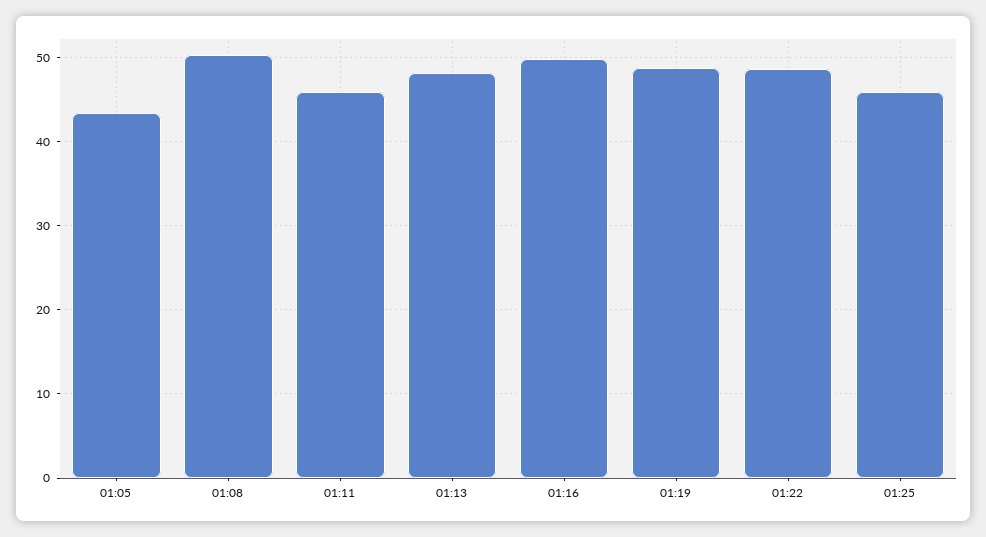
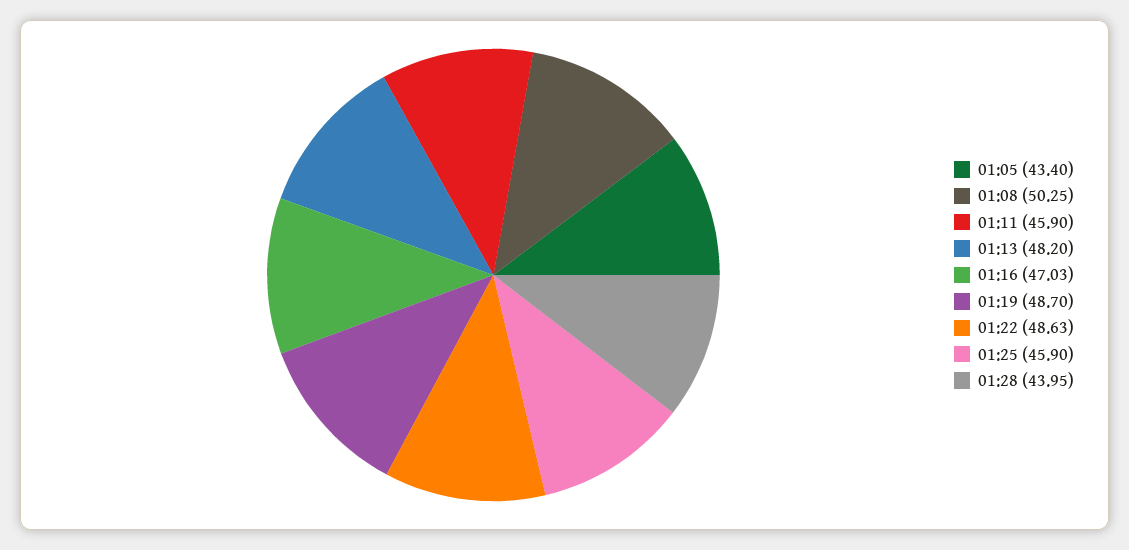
01:16: 50 -> 47.03
01:28: none -> 43.95

